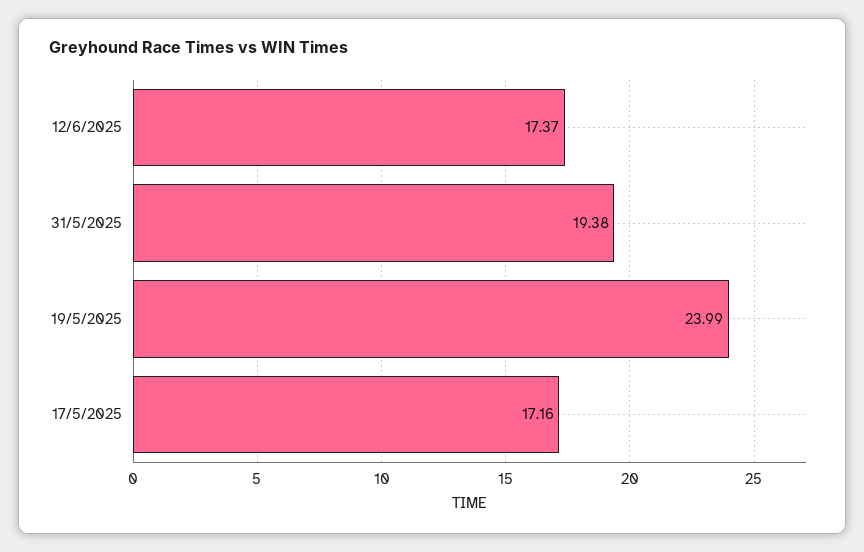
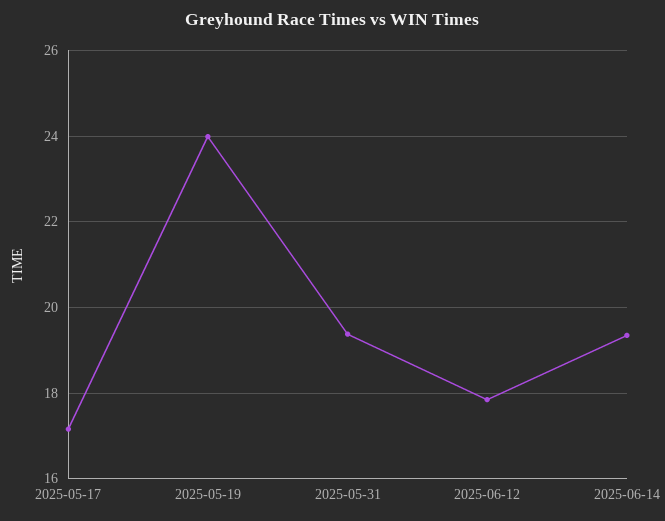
12/6/2025: 17.37 -> 17.8
2025-06-14: none -> 19.4

